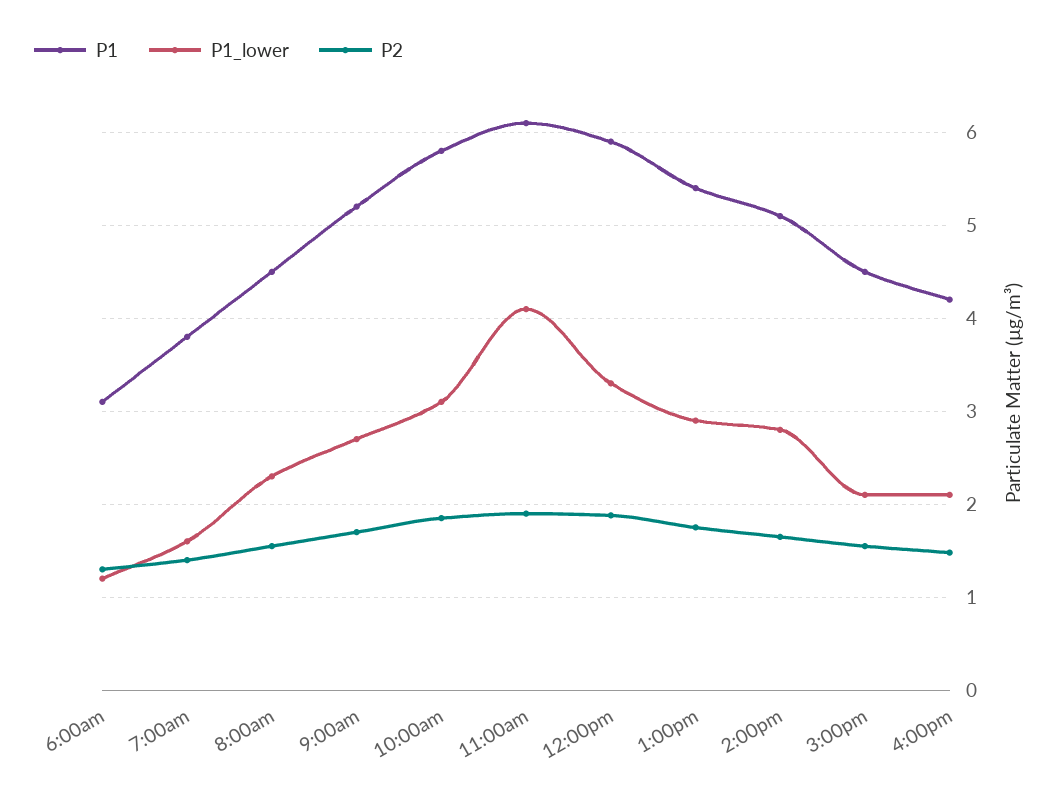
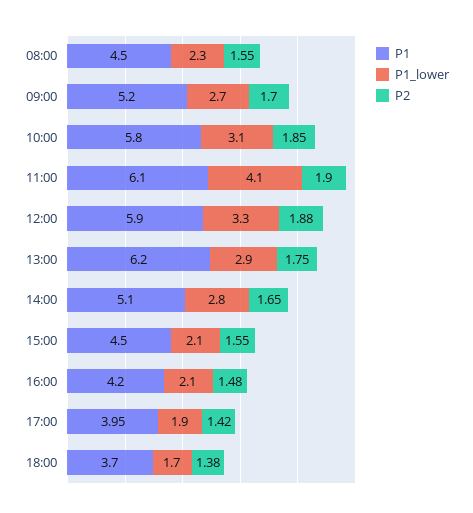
P1, 6:00am: 3.1 -> none
P1_lower, 6:00am: 1.2 -> none
P2, 6:00am: 1.3 -> none
P1, 7:00am: 3.8 -> none
P1_lower, 7:00am: 1.6 -> none
P2, 7:00am: 1.4 -> none
P1, 1:00pm: 5.4 -> 6.2
P1, 17:00: none -> 3.95
P1_lower, 17:00: none -> 1.9
P2, 17:00: none -> 1.42
P1, 18:00: none -> 3.7
P1_lower, 18:00: none -> 1.7
P2, 18:00: none -> 1.38

